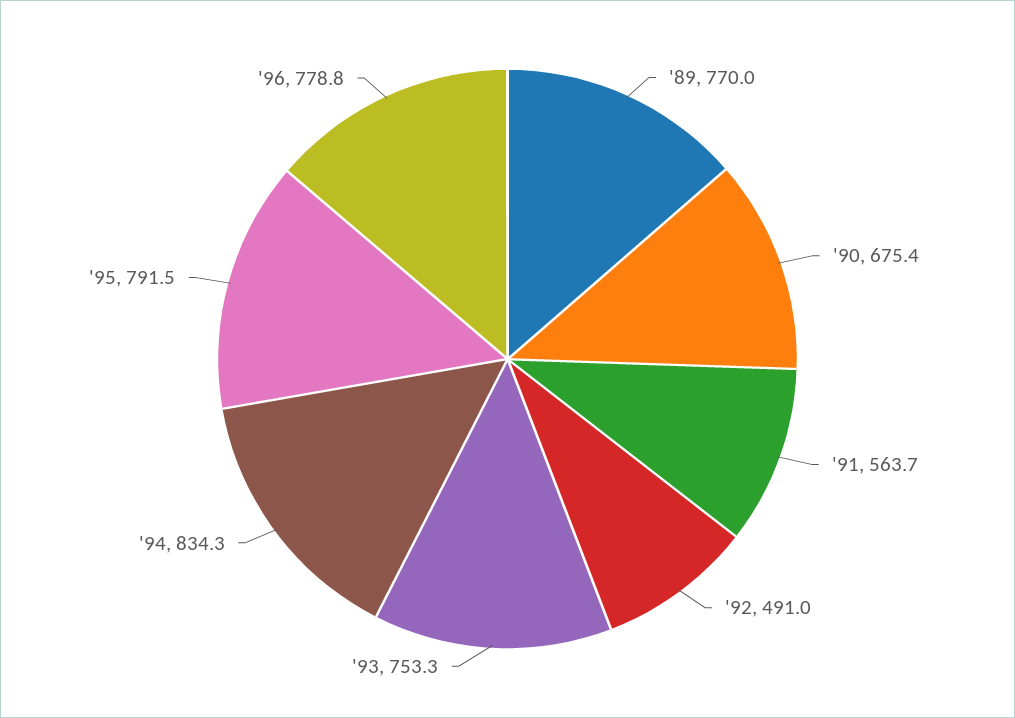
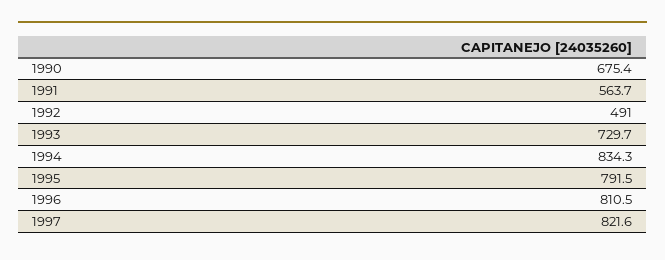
'89: 770 -> none
'93: 753.3 -> 729.7
'96: 778.8 -> 810.5
1997: none -> 821.6

